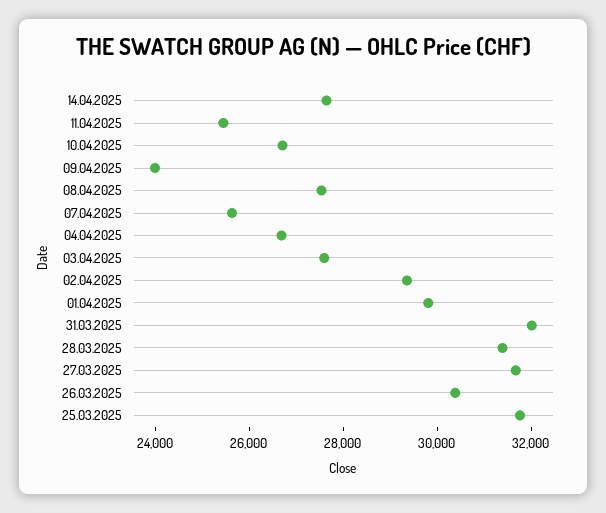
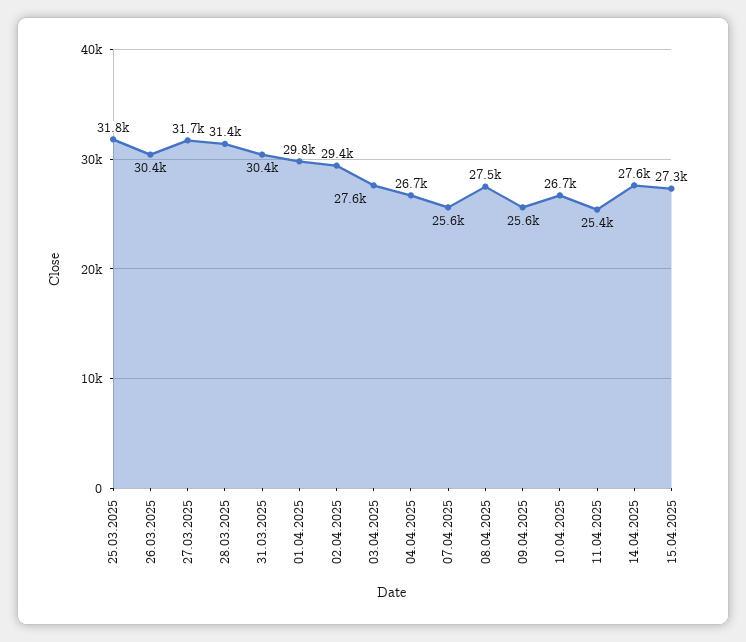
09.04.2025: 24000 -> 25600
31.03.2025: 32000 -> 30400
15.04.2025: none -> 27300

